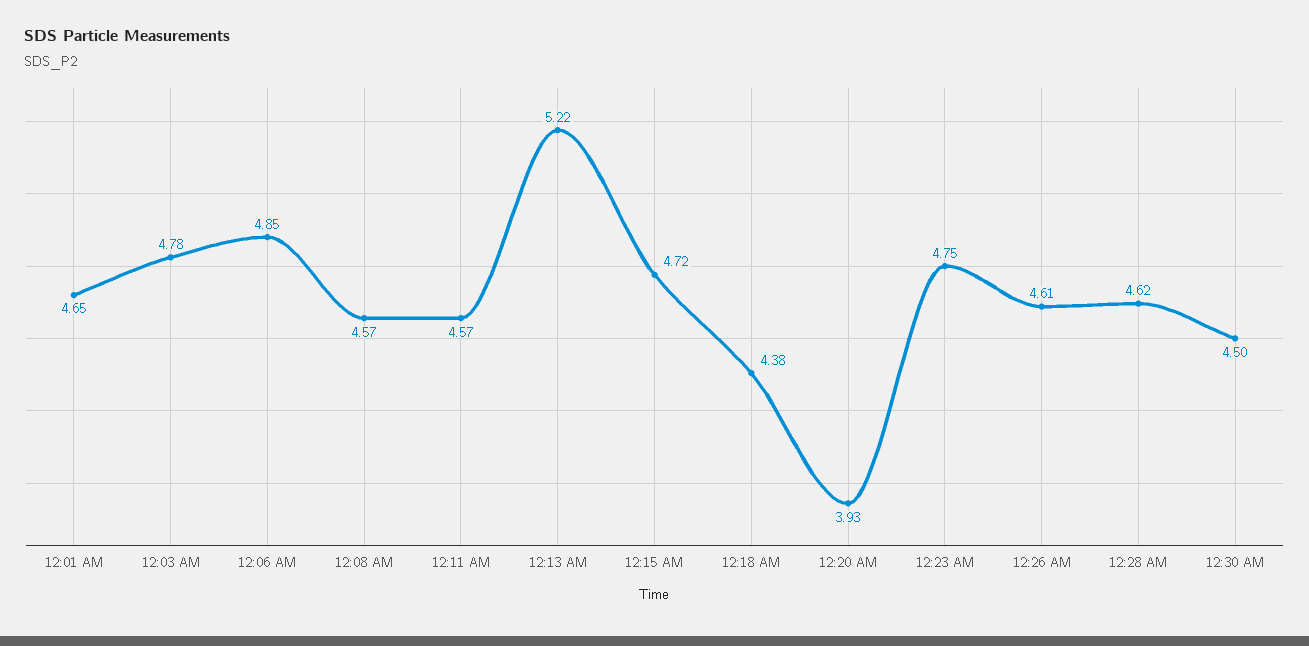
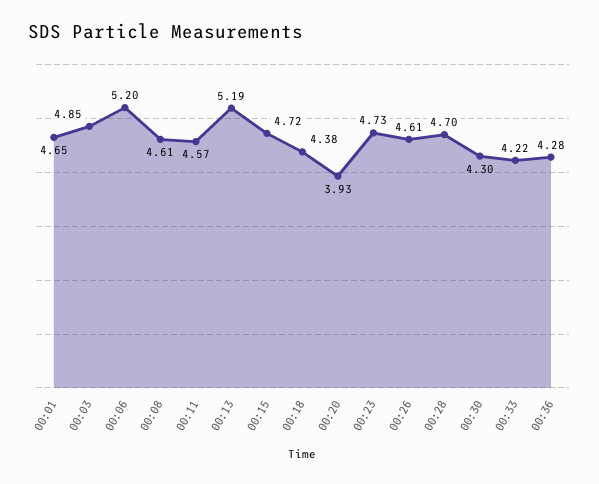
12:03 AM: 4.78 -> 4.85
12:06 AM: 4.85 -> 5.2
12:08 AM: 4.57 -> 4.61
12:13 AM: 5.22 -> 5.19
12:23 AM: 4.75 -> 4.73
12:28 AM: 4.62 -> 4.7
12:30 AM: 4.5 -> 4.3
00:33: none -> 4.22
00:36: none -> 4.28

